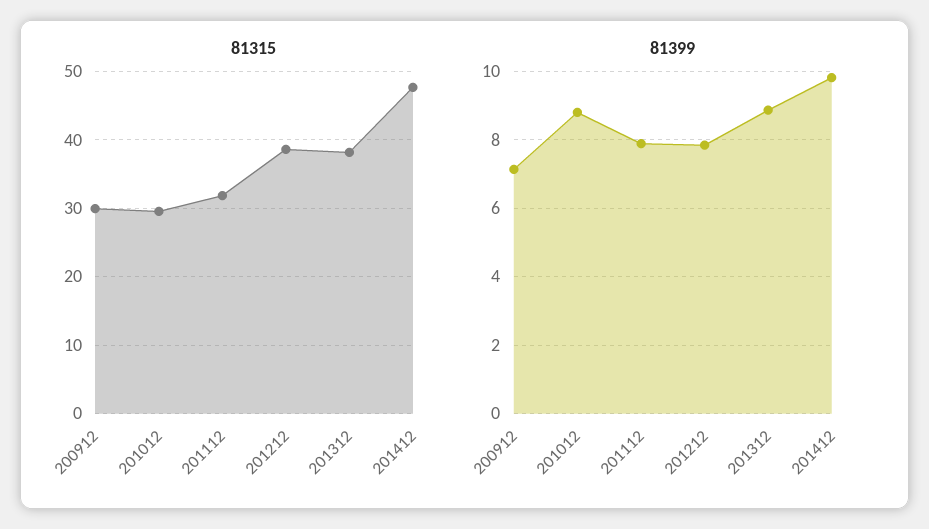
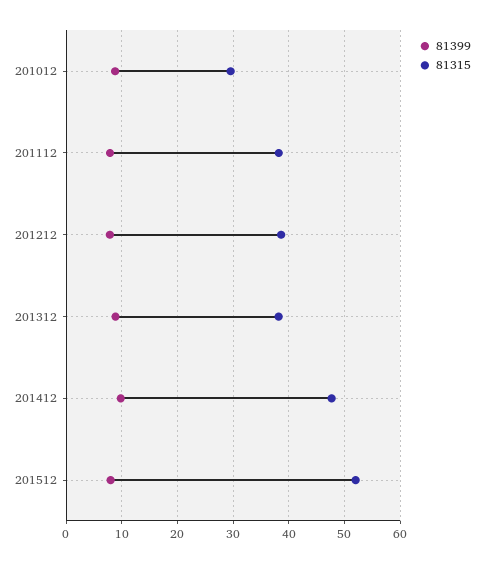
81315, 200912: 30 -> none
81315, 201112: 32 -> 38
81399, 200912: 7.2 -> none
81399, 201512: none -> 8
81315, 201512: none -> 52

